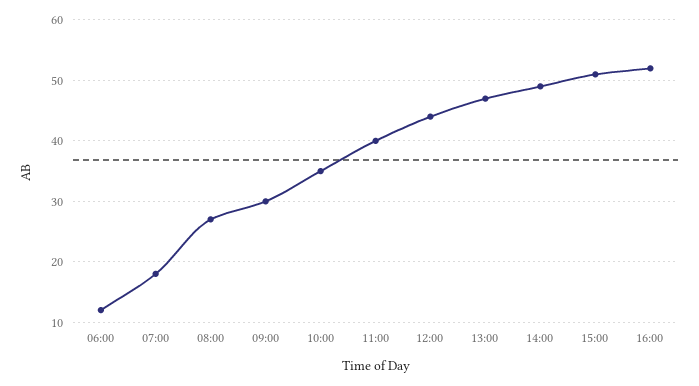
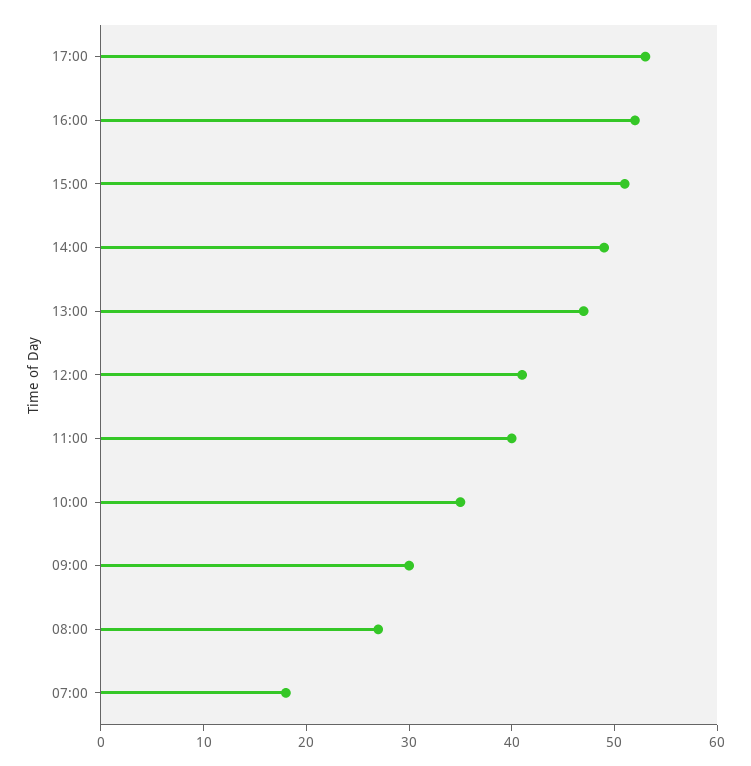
06:00: 12 -> none
12:00: 44 -> 41
17:00: none -> 53

